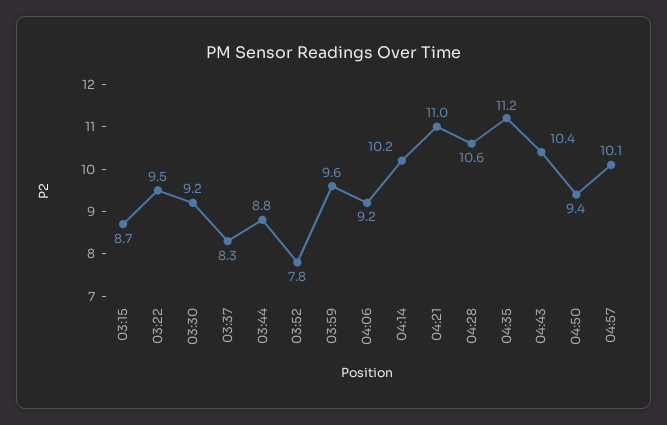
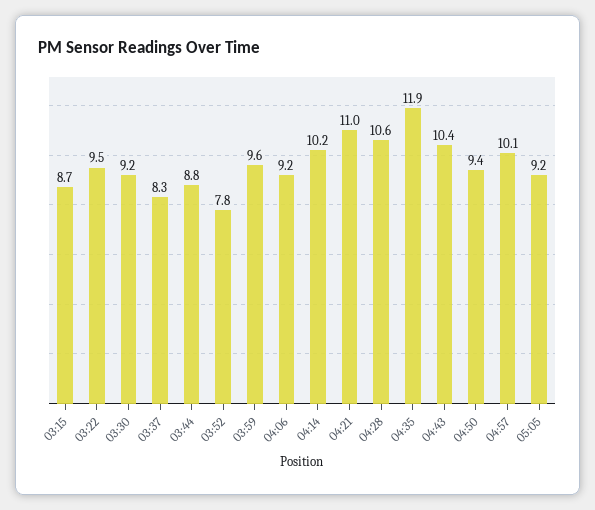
04:35: 11.2 -> 11.9
05:05: none -> 9.2

